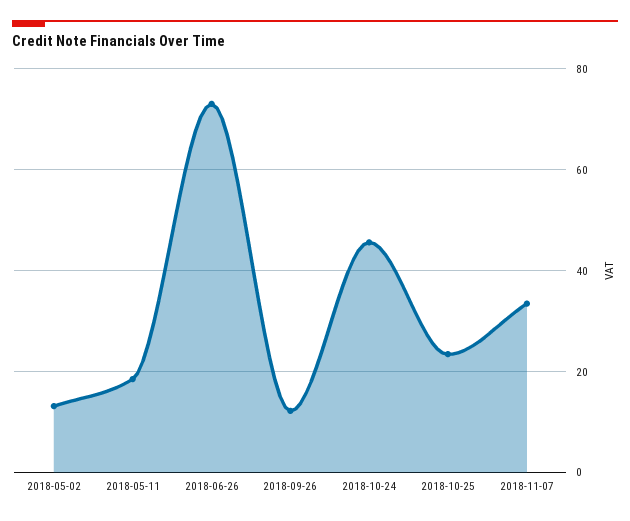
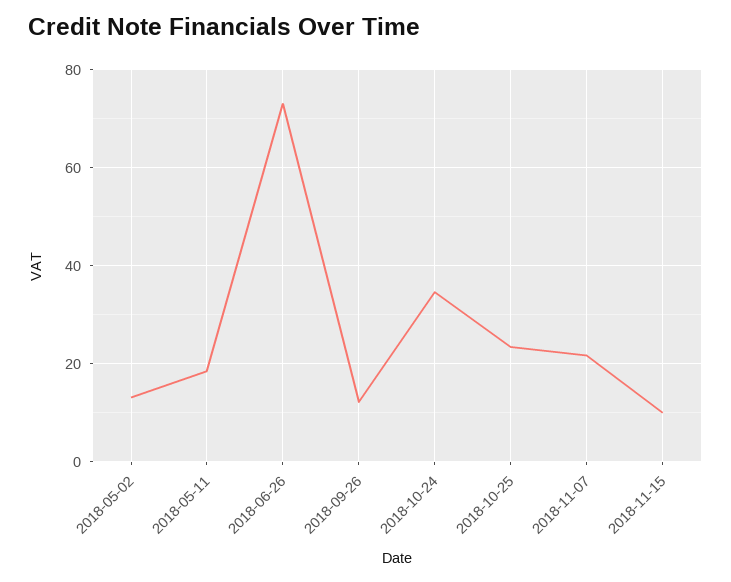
2018-10-24: 46 -> 34
2018-11-07: 34 -> 22
2018-11-15: none -> 10

